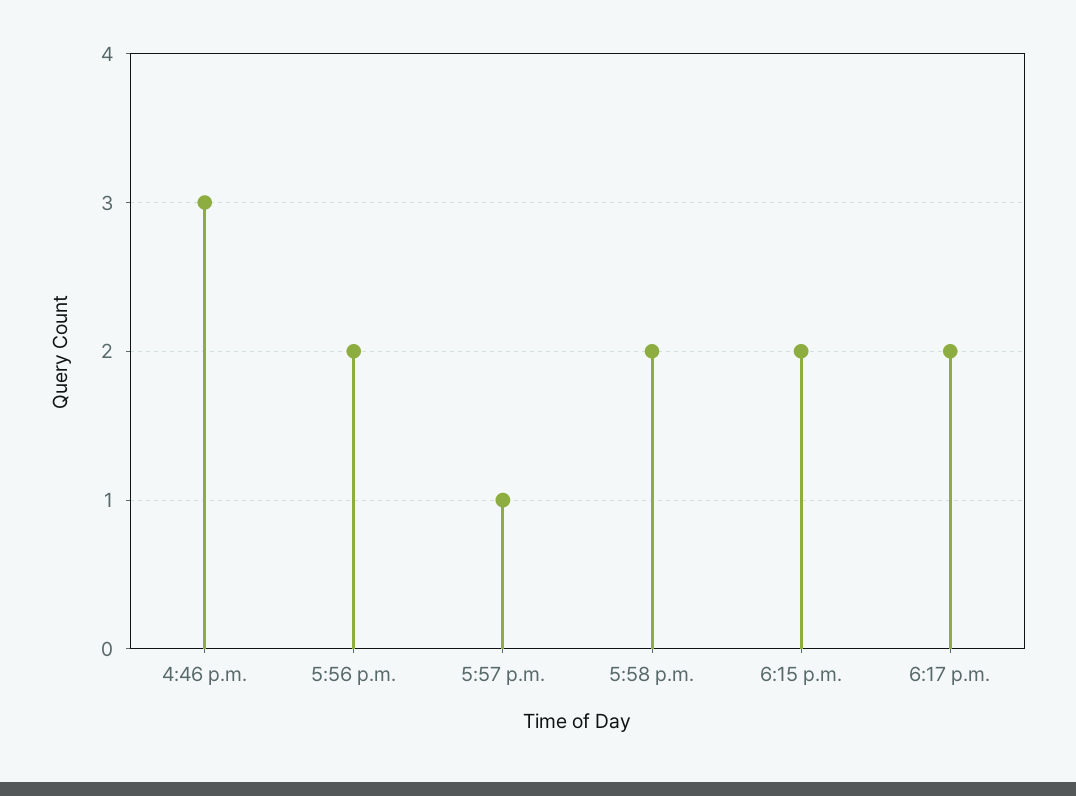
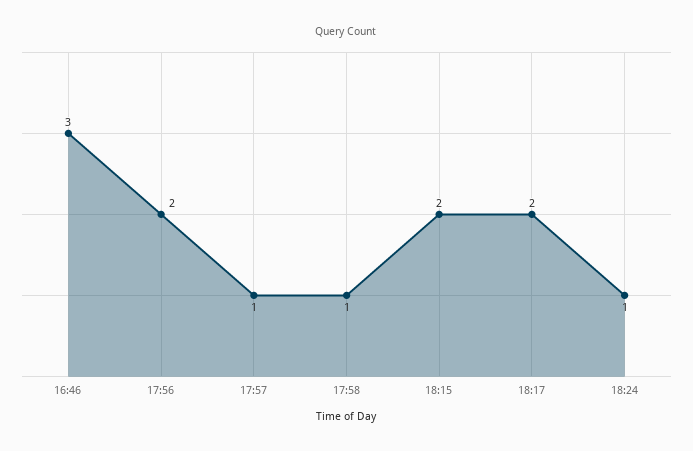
5:58 p.m.: 2 -> 1
18:24: none -> 1

